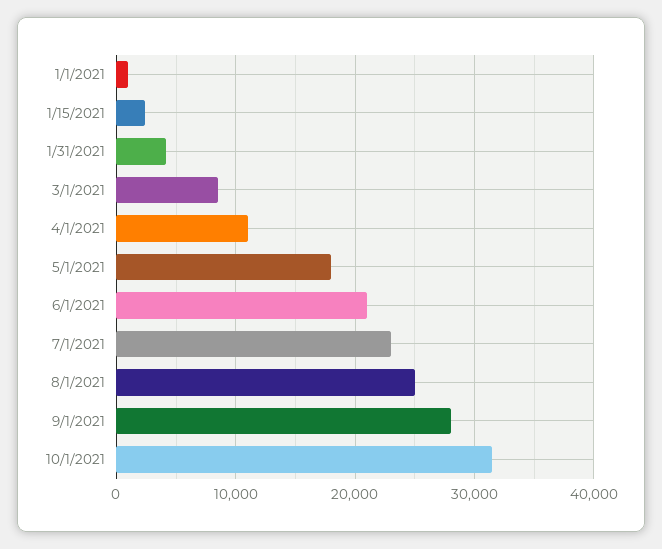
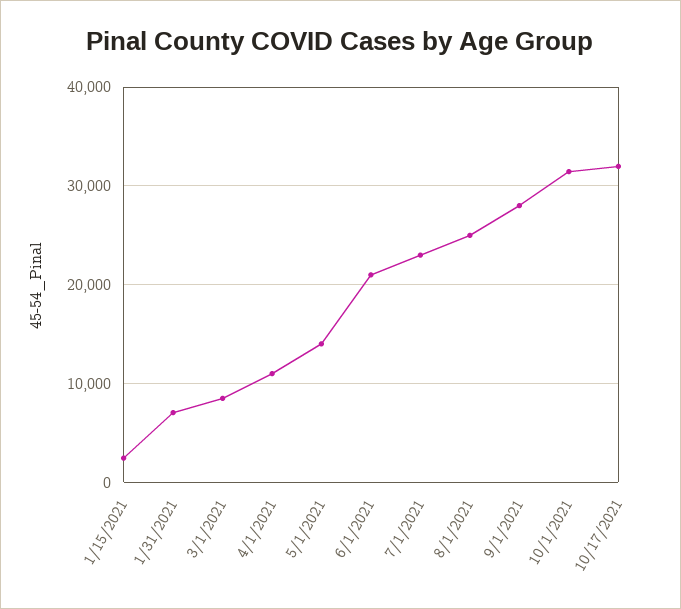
1/1/2021: 1000 -> none
1/31/2021: 4000 -> 7000
5/1/2021: 18000 -> 14000
10/17/2021: none -> 32000

